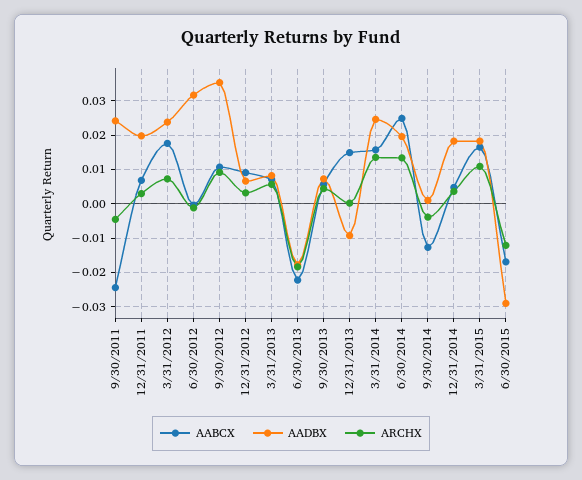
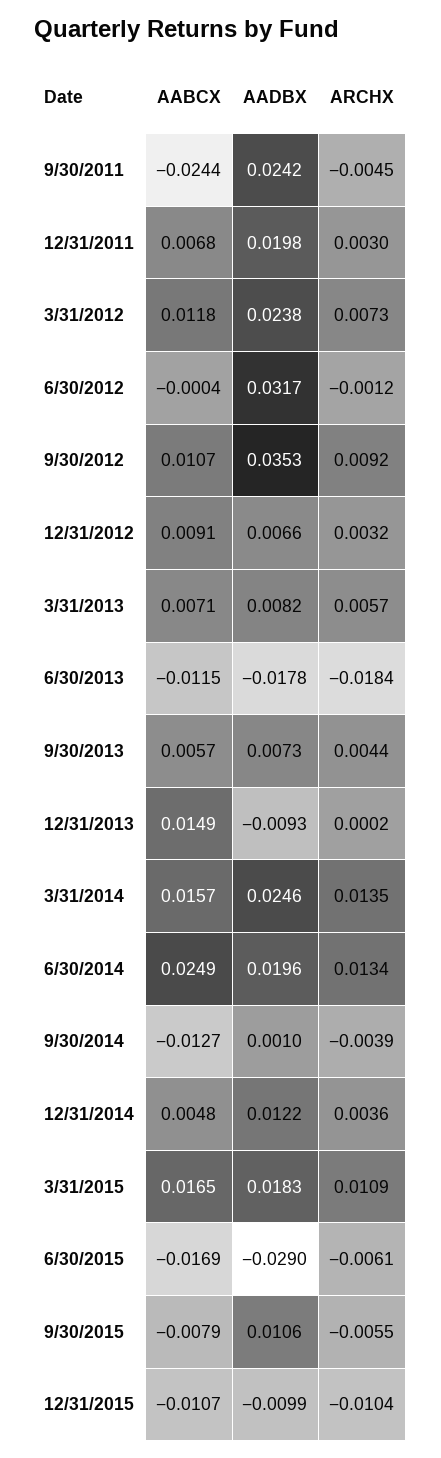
AABCX, 3/31/2012: 0.018 -> 0.0118
AABCX, 6/30/2013: -0.022 -> -0.0115
AADBX, 12/31/2014: 0.018 -> 0.0122
ARCHX, 6/30/2015: -0.012 -> -0.0061
AABCX, 9/30/2015: none -> -0.0079
AADBX, 9/30/2015: none -> 0.0106
ARCHX, 9/30/2015: none -> -0.0055
AABCX, 12/31/2015: none -> -0.0107
AADBX, 12/31/2015: none -> -0.0099
ARCHX, 12/31/2015: none -> -0.0104

